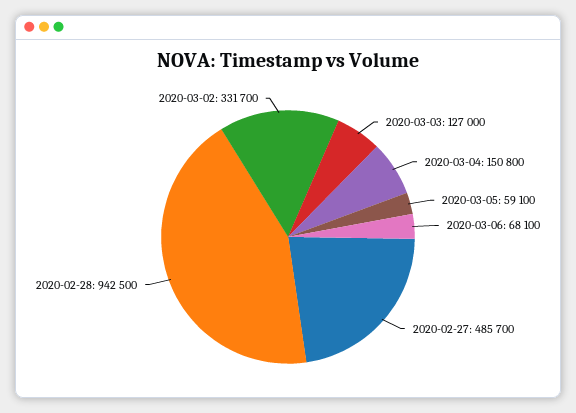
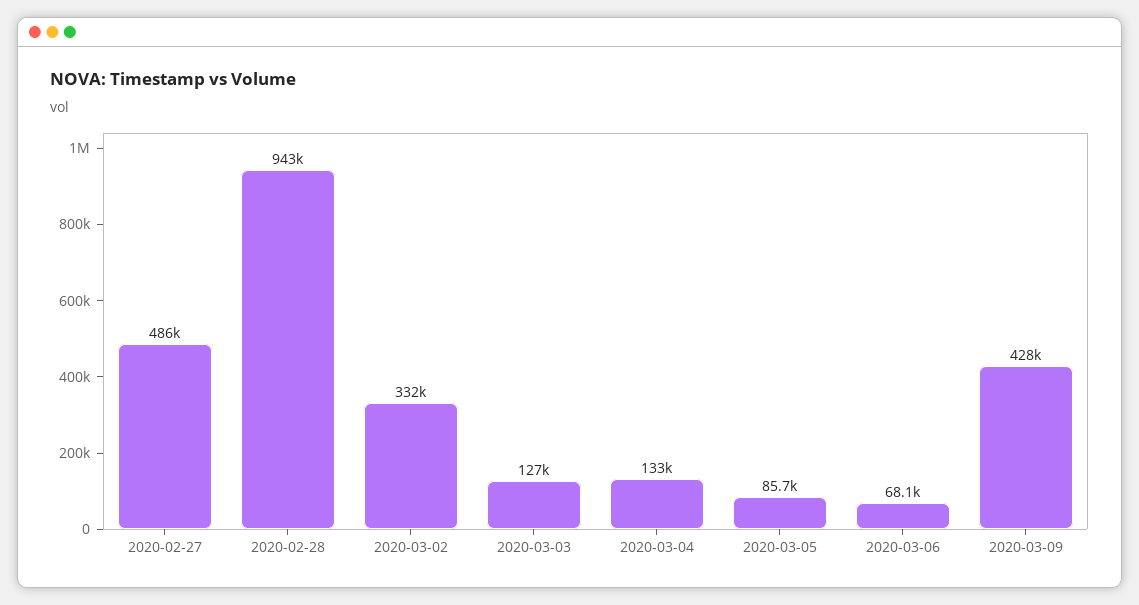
2020-03-04: 150800 -> 133000
2020-03-05: 59100 -> 85700
2020-03-09: none -> 428000

